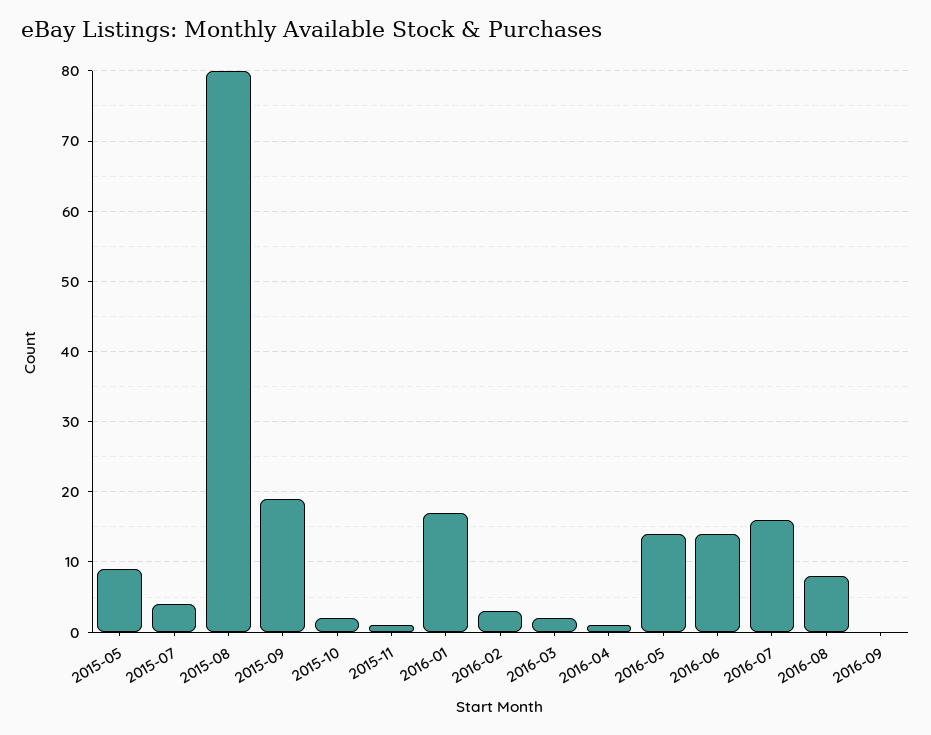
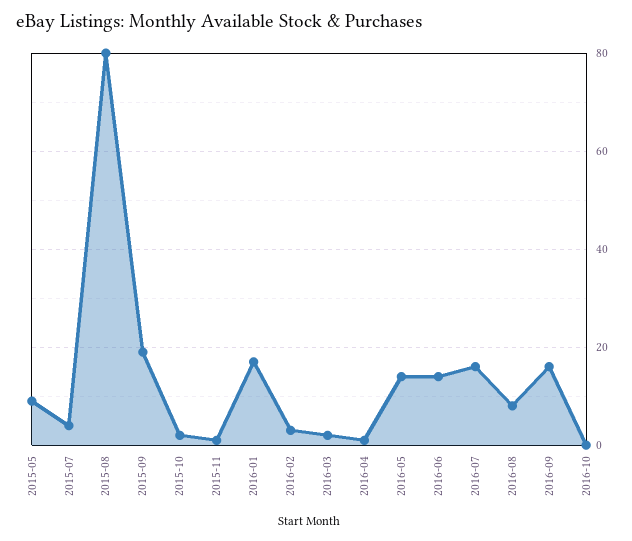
2016-09: 0 -> 15
2016-10: none -> 0

